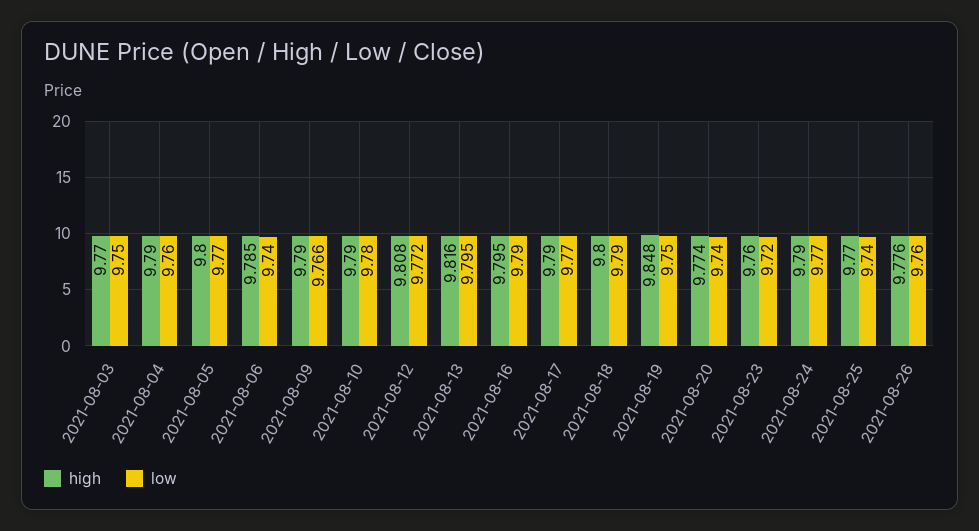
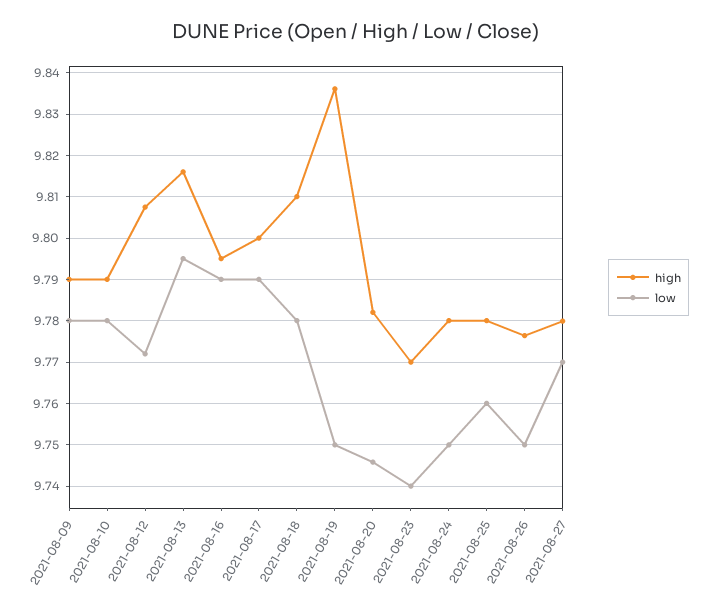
high, 2021-08-03: 9.77 -> none
low, 2021-08-03: 9.75 -> none
high, 2021-08-04: 9.79 -> none
low, 2021-08-04: 9.76 -> none
high, 2021-08-05: 9.8 -> none
low, 2021-08-05: 9.77 -> none
high, 2021-08-06: 9.785 -> none
low, 2021-08-06: 9.74 -> none
low, 2021-08-09: 9.766 -> 9.78
high, 2021-08-17: 9.79 -> 9.8
low, 2021-08-17: 9.77 -> 9.79
high, 2021-08-18: 9.8 -> 9.81
low, 2021-08-18: 9.79 -> 9.78
high, 2021-08-19: 9.848 -> 9.836
high, 2021-08-20: 9.774 -> 9.782
low, 2021-08-20: 9.74 -> 9.746
high, 2021-08-23: 9.76 -> 9.77
low, 2021-08-23: 9.72 -> 9.74
high, 2021-08-24: 9.79 -> 9.78
low, 2021-08-24: 9.77 -> 9.75
high, 2021-08-25: 9.77 -> 9.78
low, 2021-08-25: 9.74 -> 9.76
low, 2021-08-26: 9.76 -> 9.75
high, 2021-08-27: none -> 9.78
low, 2021-08-27: none -> 9.77

